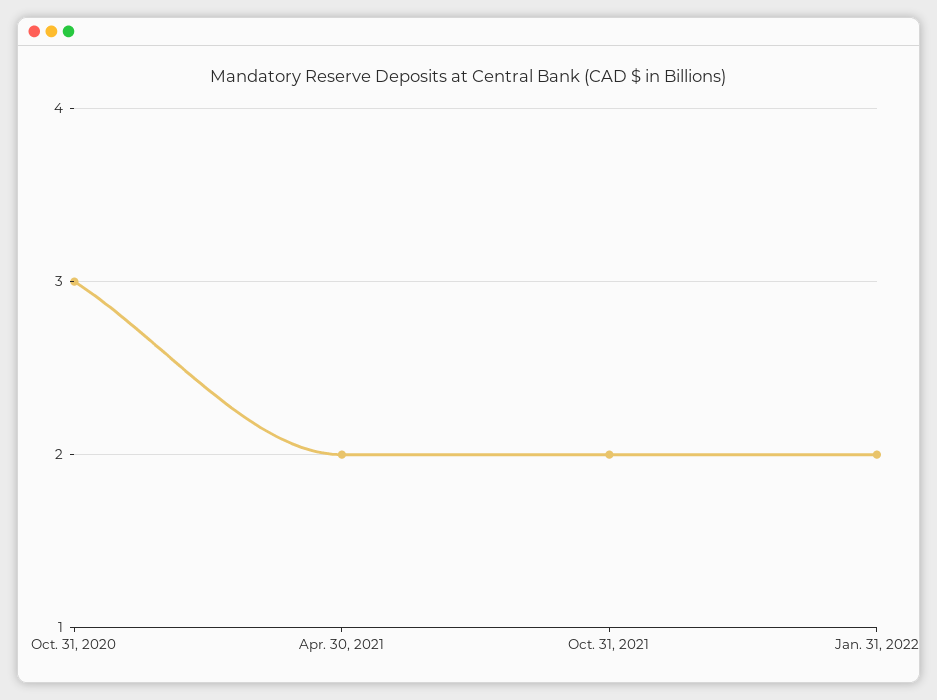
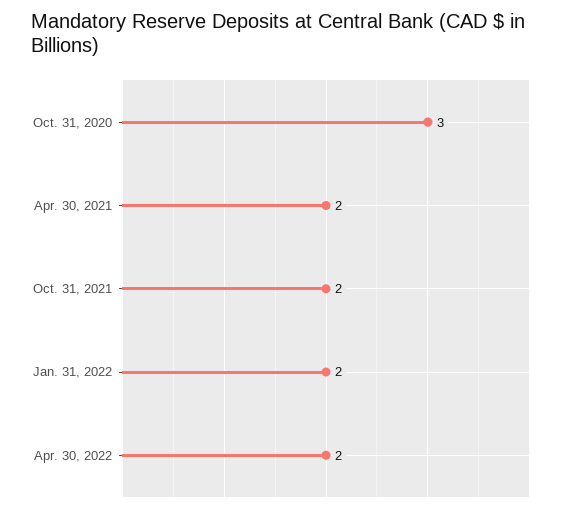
Apr. 30, 2022: none -> 2

